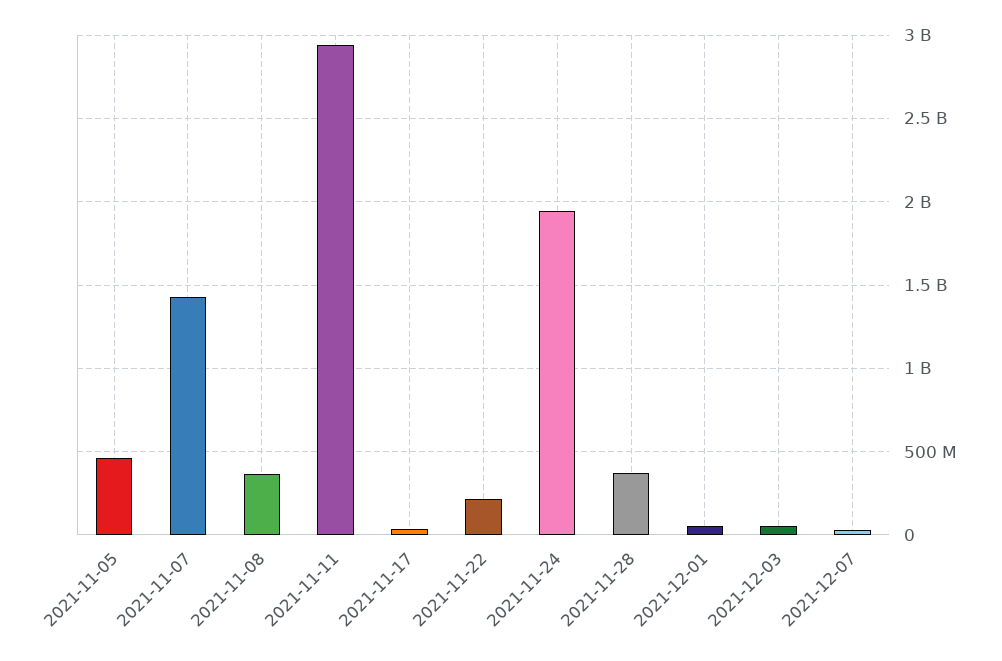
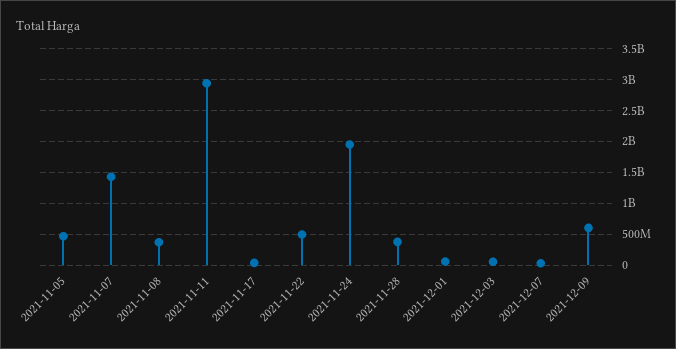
2021-11-22: 200000000 -> 500000000
2021-12-09: none -> 600000000

